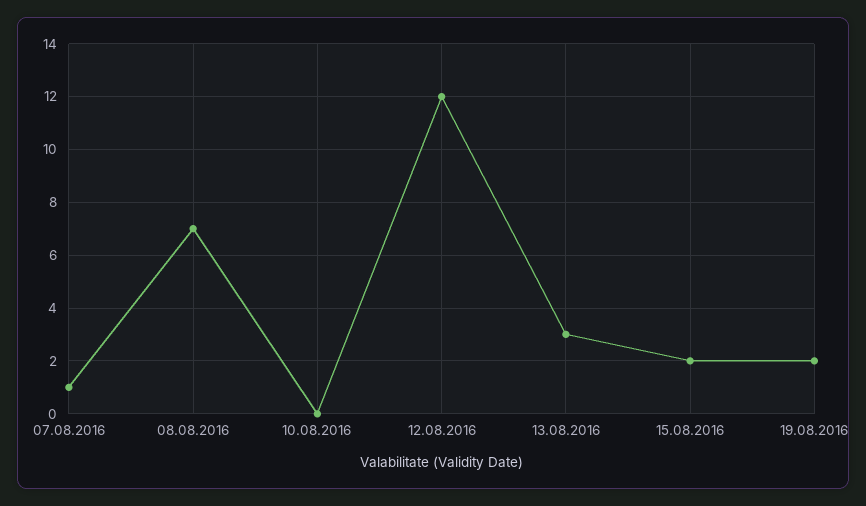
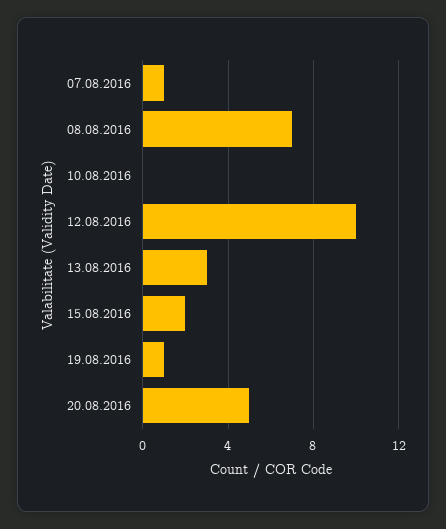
12.08.2016: 12 -> 10
19.08.2016: 2 -> 1
20.08.2016: none -> 5

